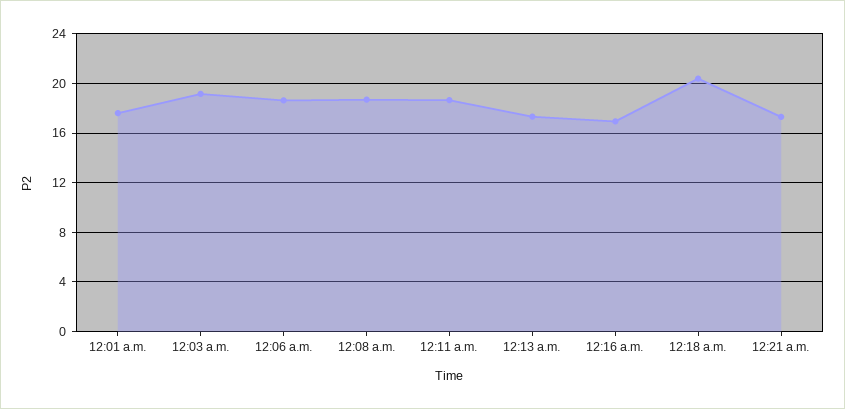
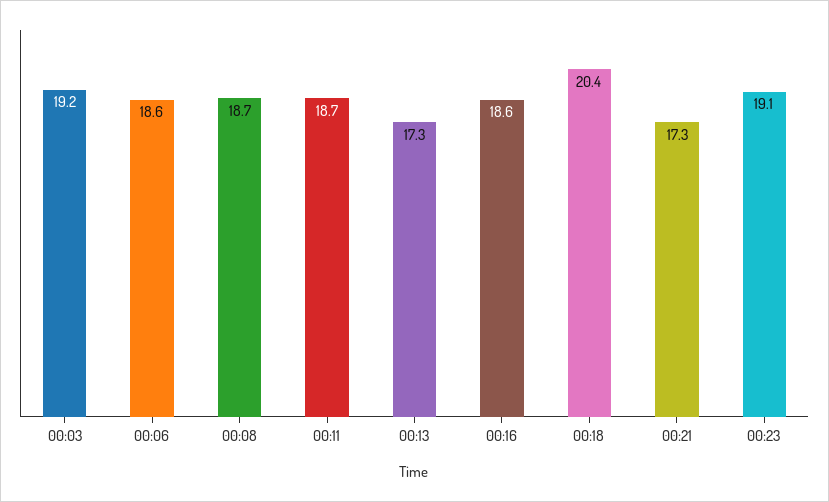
12:01 a.m.: 17.5 -> none
12:16 a.m.: 17 -> 18.6
00:23: none -> 19.1

